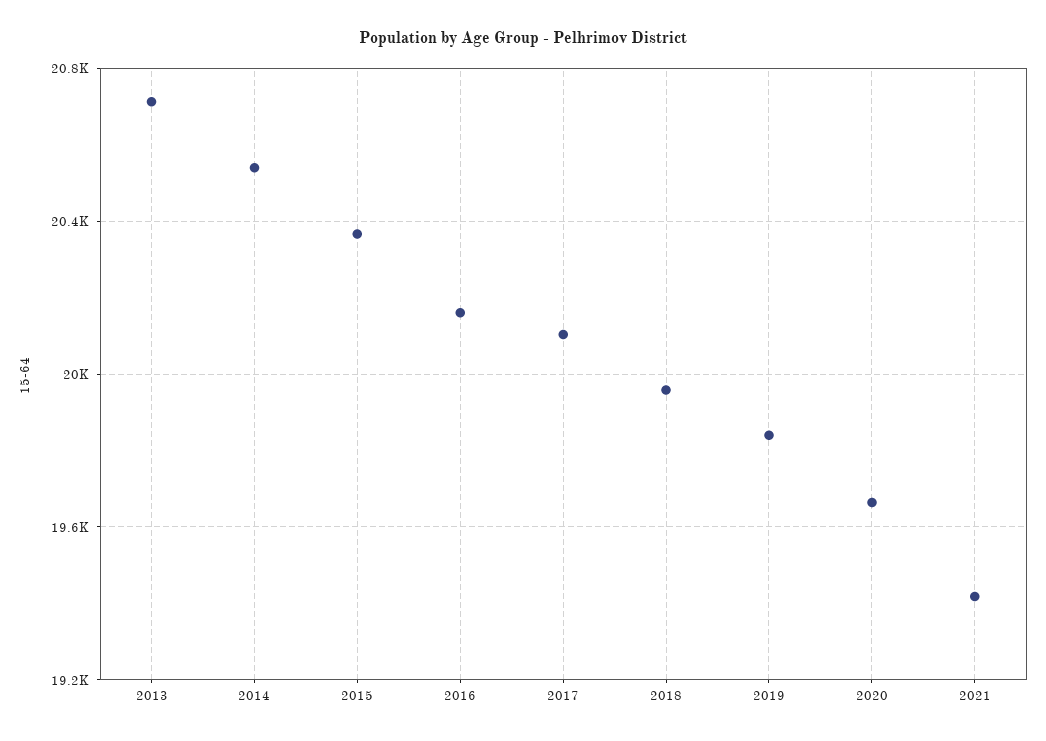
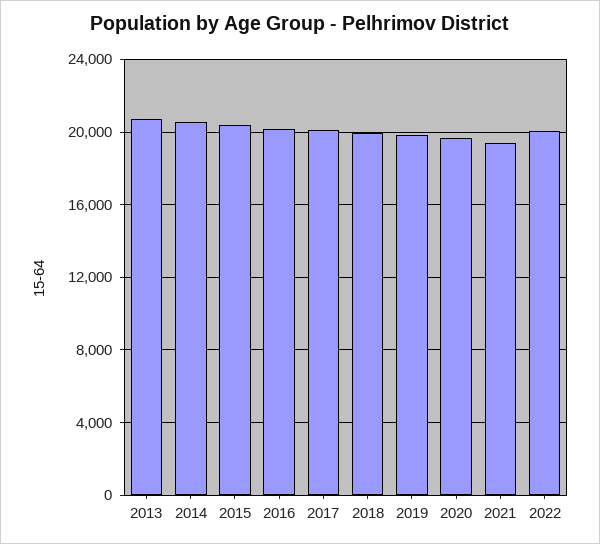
2022: none -> 20000

